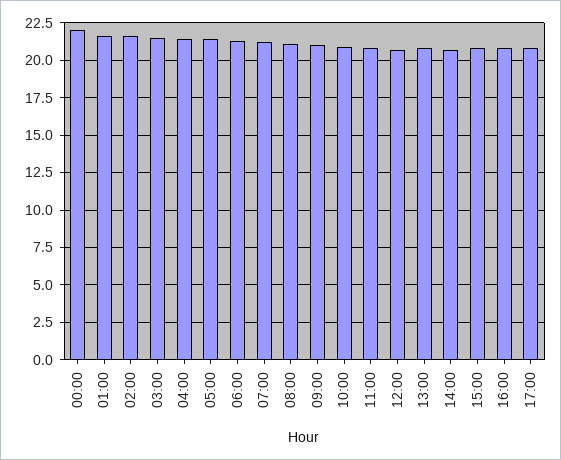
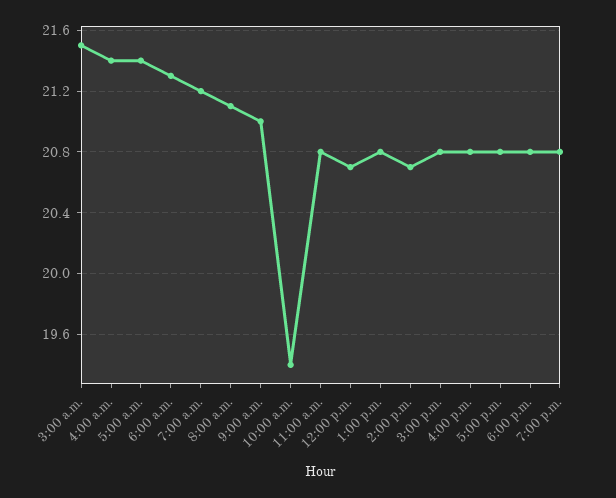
00:00: 22 -> none
01:00: 21.5 -> none
02:00: 21.5 -> none
10:00: 21 -> 19.4
6:00 p.m.: none -> 20.8
7:00 p.m.: none -> 20.8

